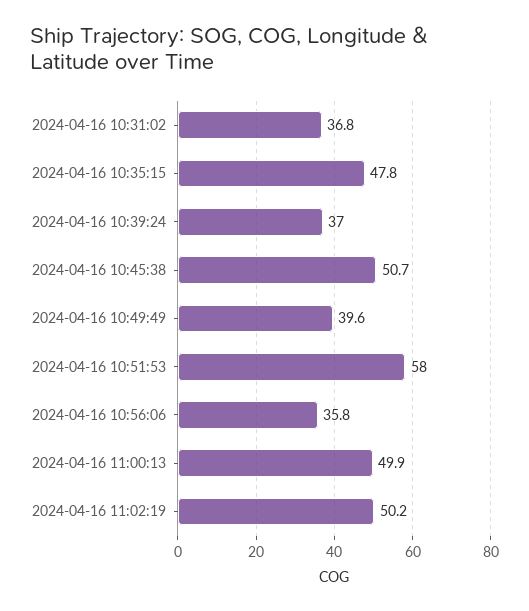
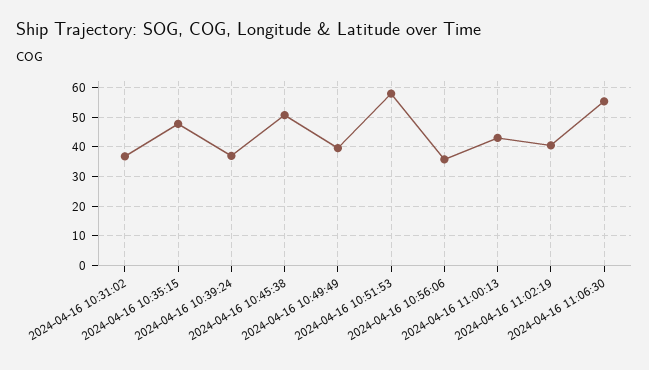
2024-04-16 11:00:13: 49.9 -> 42.5
2024-04-16 11:02:19: 50.2 -> 40
2024-04-16 11:06:30: none -> 55

